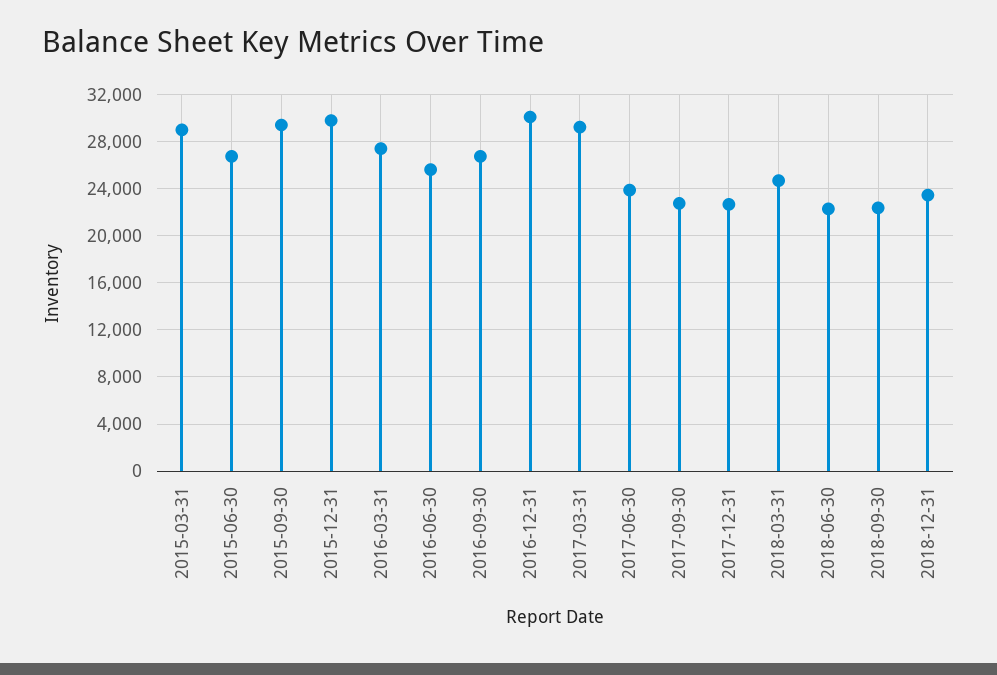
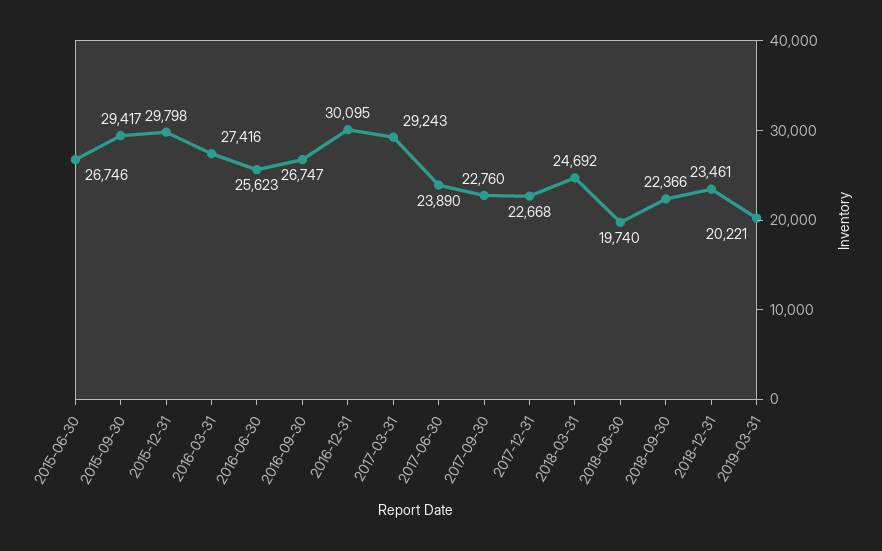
2015-03-31: 29000 -> none
2018-06-30: 22000 -> 19740
2019-03-31: none -> 20221

